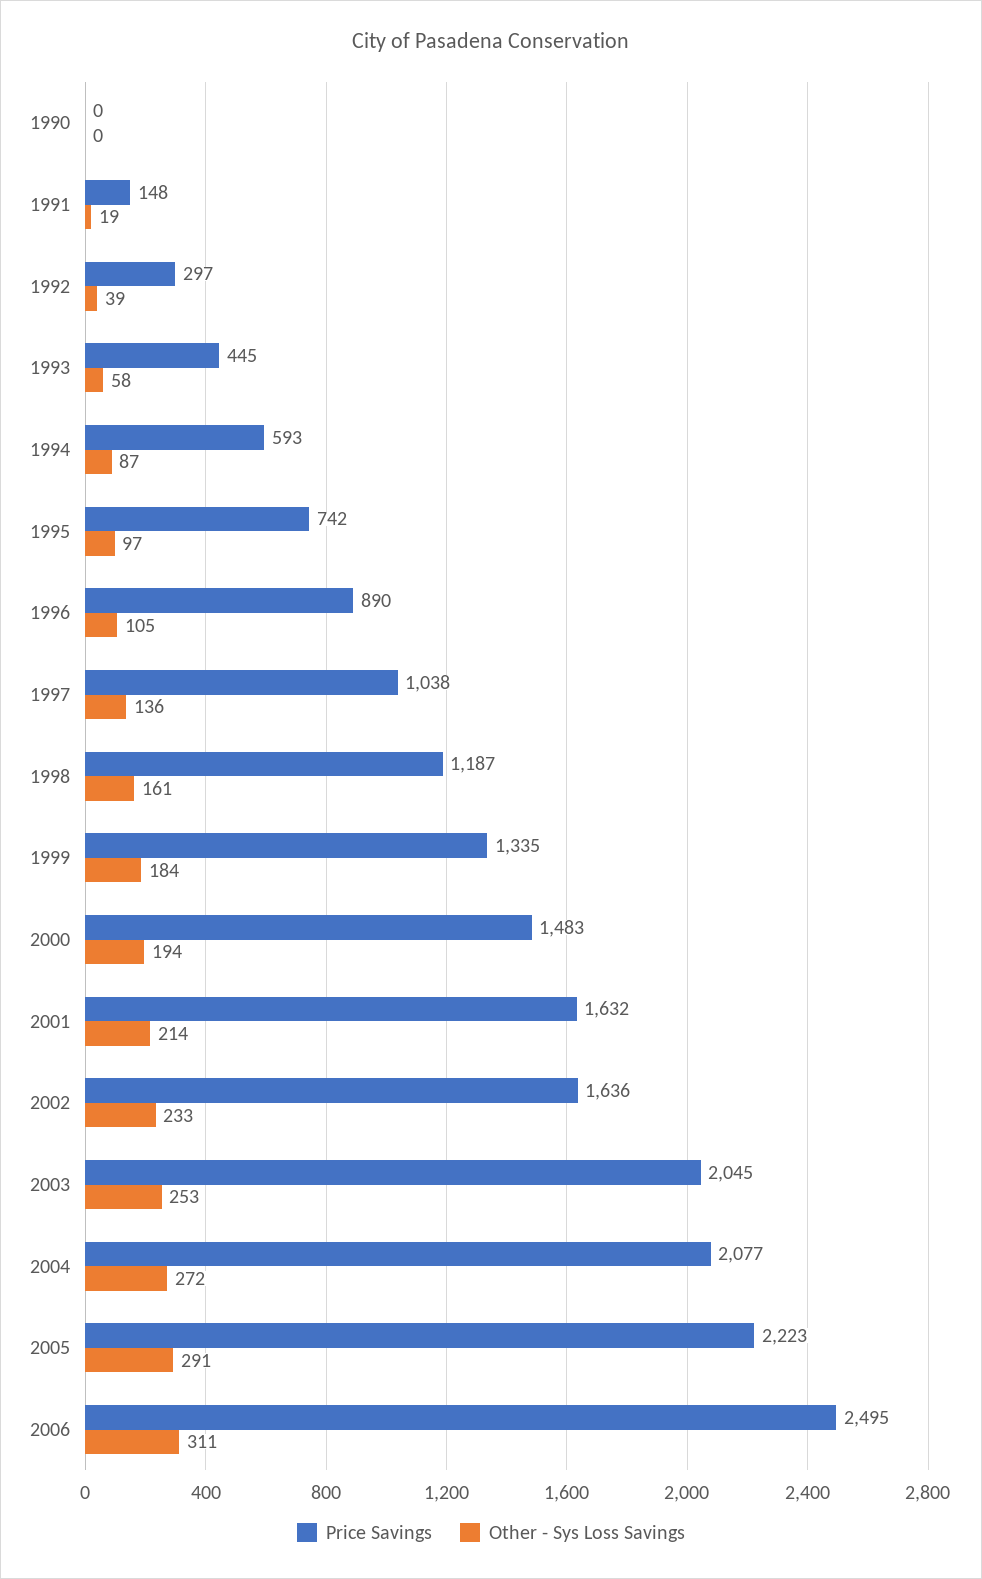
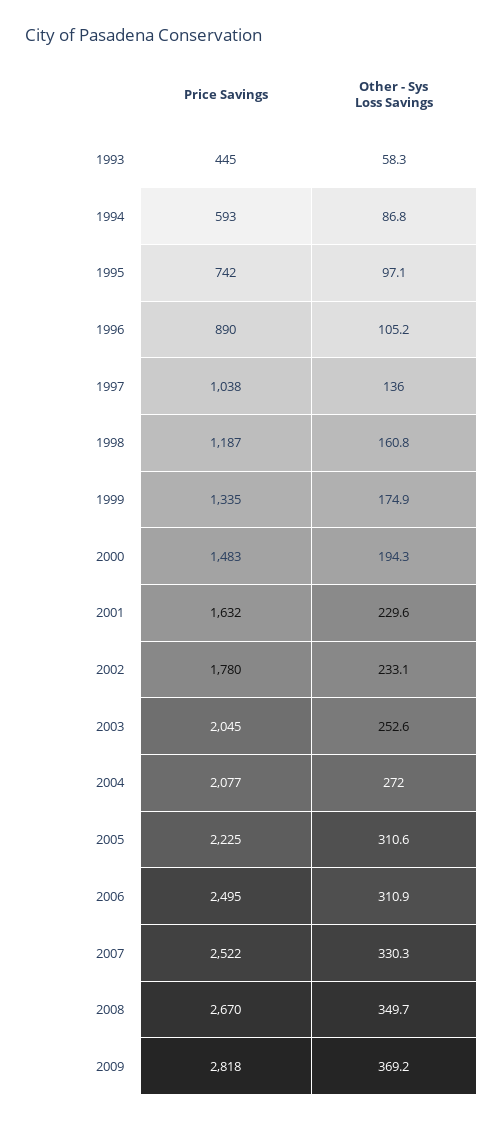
Price Savings, 1990: 0 -> none
Other - Sys Loss Savings, 1990: 0 -> none
Price Savings, 1991: 148 -> none
Other - Sys Loss Savings, 1991: 19 -> none
Price Savings, 1992: 297 -> none
Other - Sys Loss Savings, 1992: 39 -> none
Other - Sys Loss Savings, 1999: 184 -> 174.9
Other - Sys Loss Savings, 2001: 214 -> 229.6
Price Savings, 2002: 1636 -> 1780
Price Savings, 2005: 2223 -> 2225
Other - Sys Loss Savings, 2005: 291 -> 310.6
Price Savings, 2007: none -> 2522
Other - Sys Loss Savings, 2007: none -> 330.3
Price Savings, 2008: none -> 2670
Other - Sys Loss Savings, 2008: none -> 349.7
Price Savings, 2009: none -> 2818
Other - Sys Loss Savings, 2009: none -> 369.2

